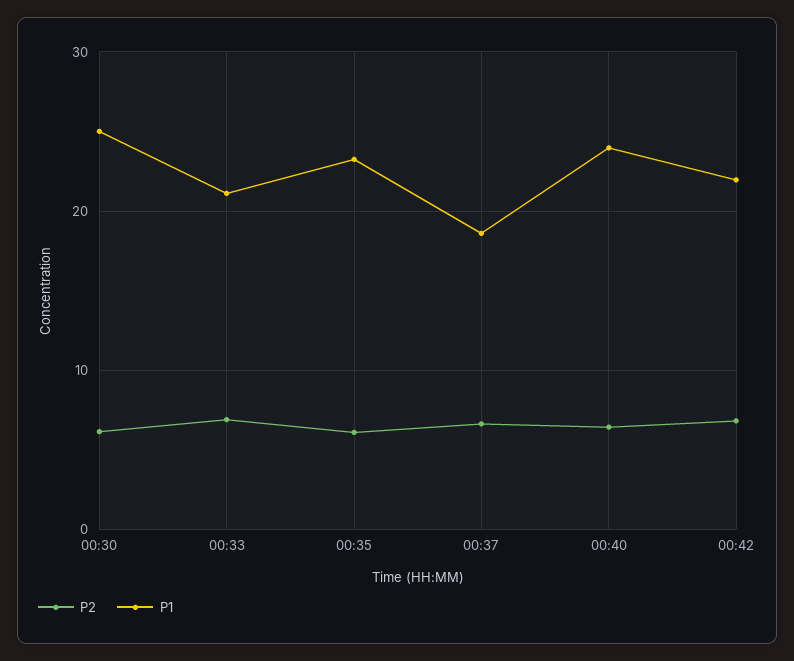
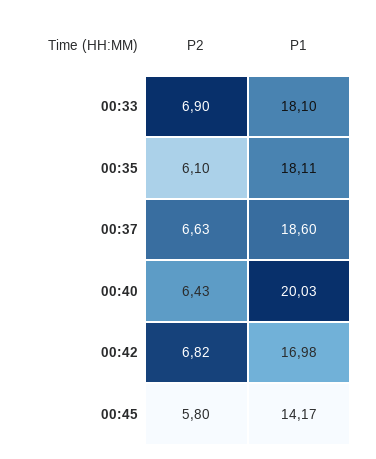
P2, 00:30: 6 -> none
P1, 00:30: 25 -> none
P1, 00:33: 21 -> 18.1
P1, 00:35: 23 -> 18.11
P1, 00:40: 24 -> 20.03
P1, 00:42: 22 -> 16.98
P2, 00:45: none -> 5.8
P1, 00:45: none -> 14.17

